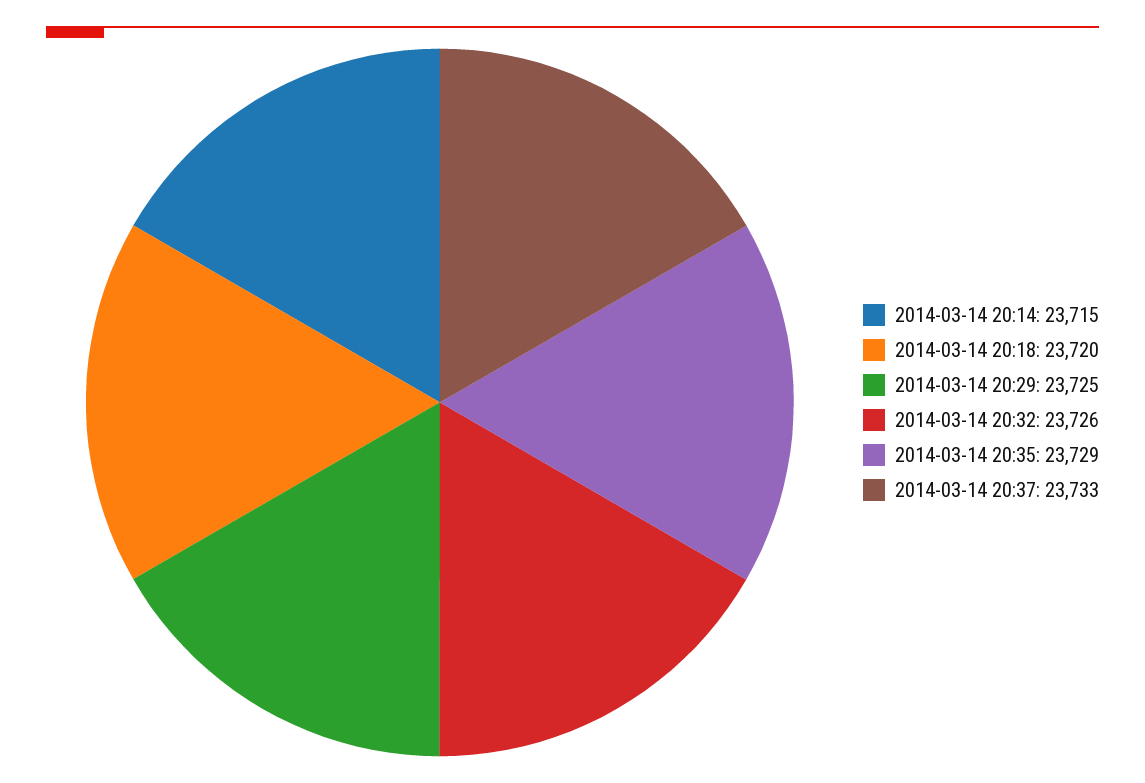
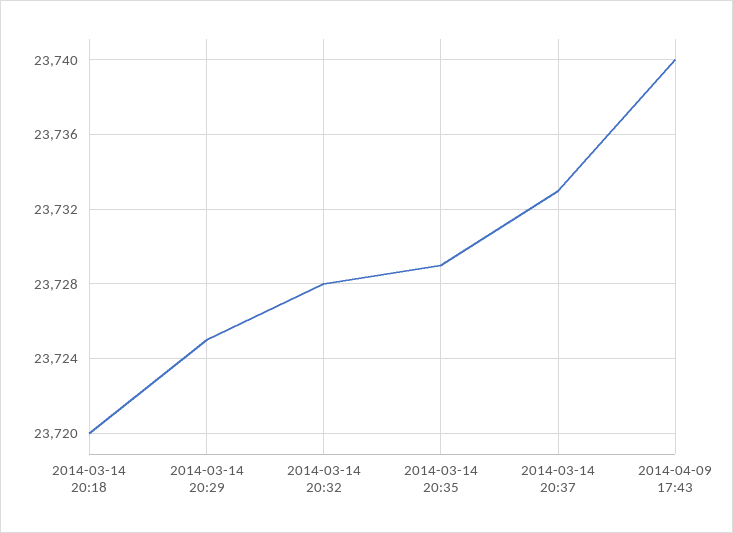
2014-03-14 20:14: 23715 -> none
2014-03-14 20:32: 23726 -> 23728
2014-04-09 17:43: none -> 23740

